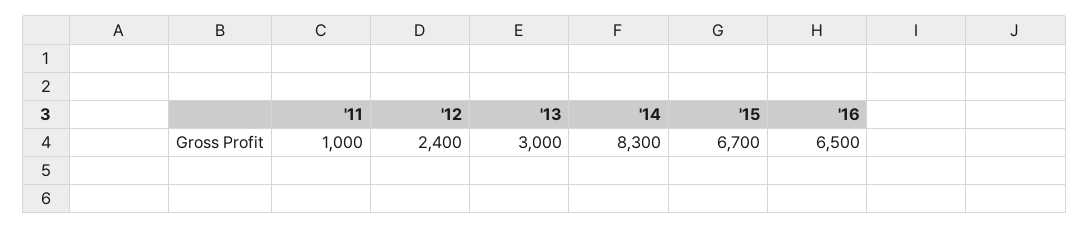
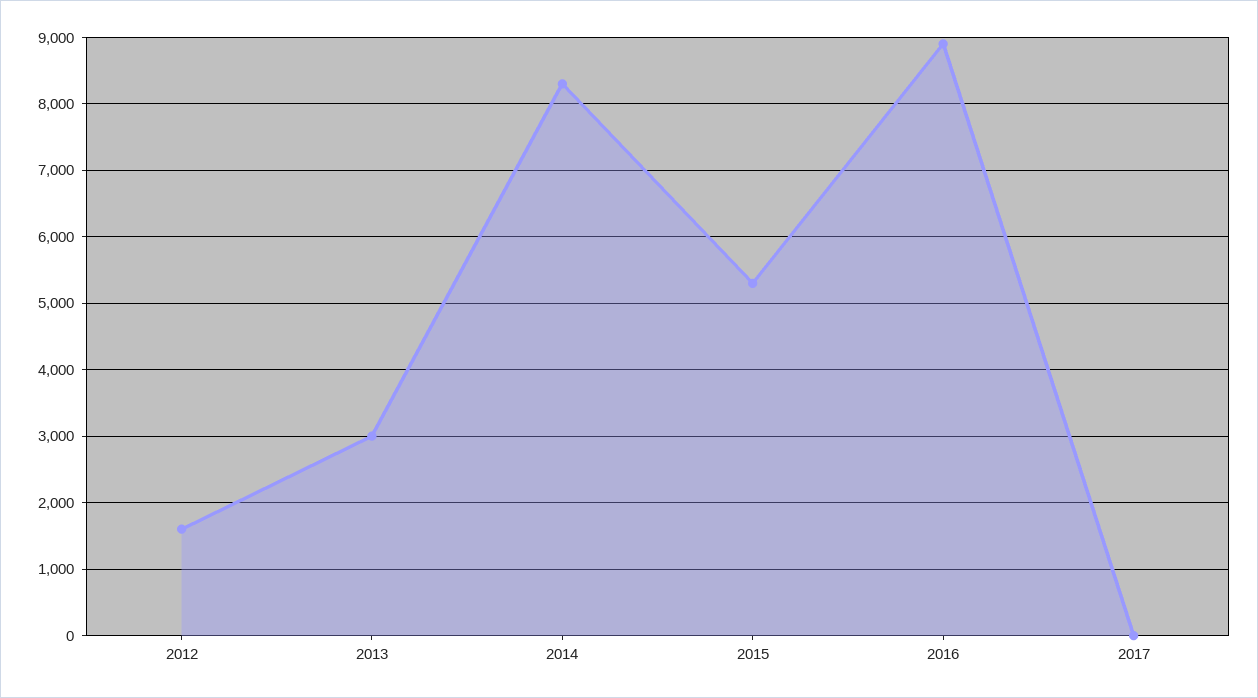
'11: 1000 -> none
'12: 2400 -> 1600
'15: 6700 -> 5300
'16: 6500 -> 8900
2017: none -> 0

